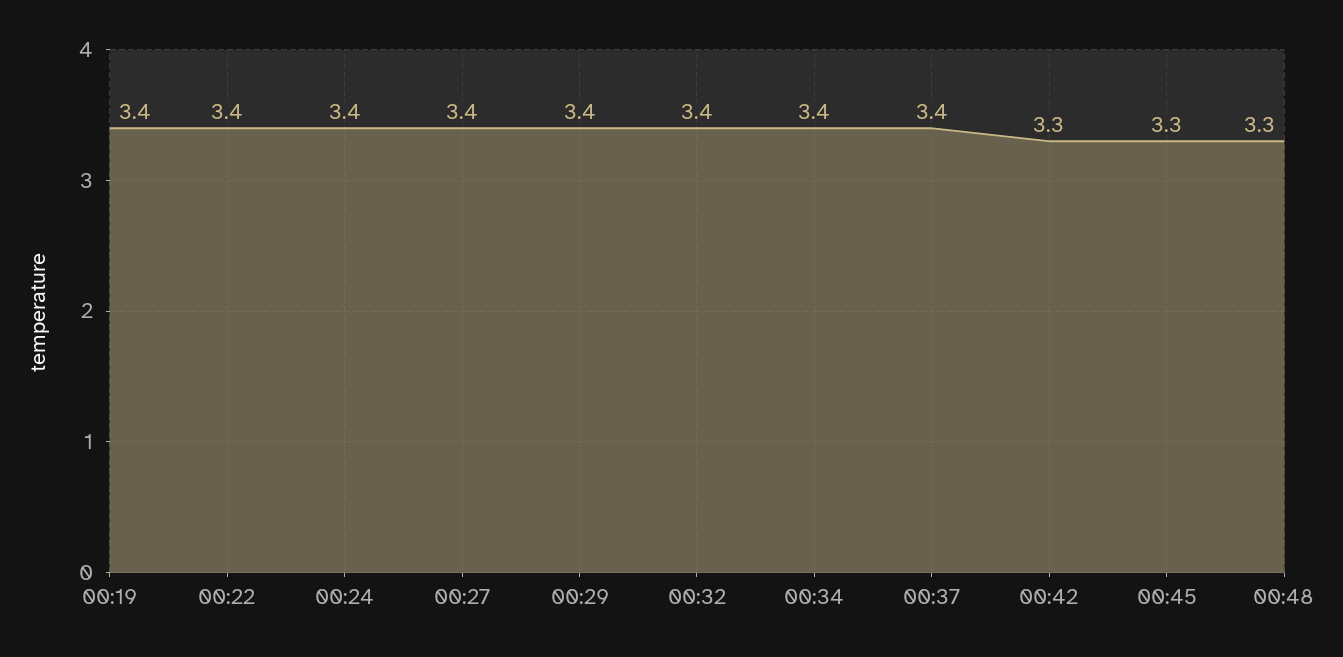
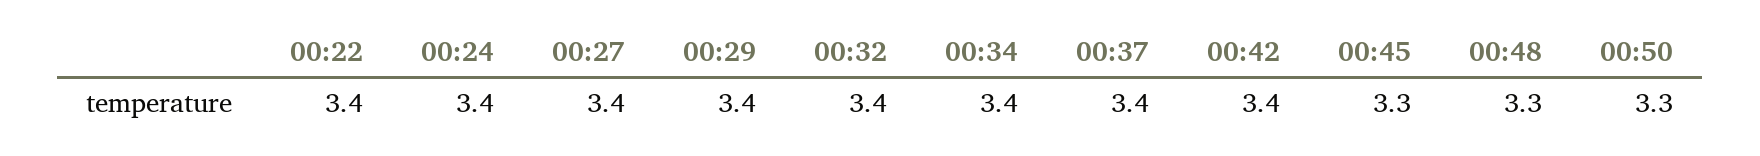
00:19: 3.4 -> none
00:42: 3.3 -> 3.4
00:50: none -> 3.3

